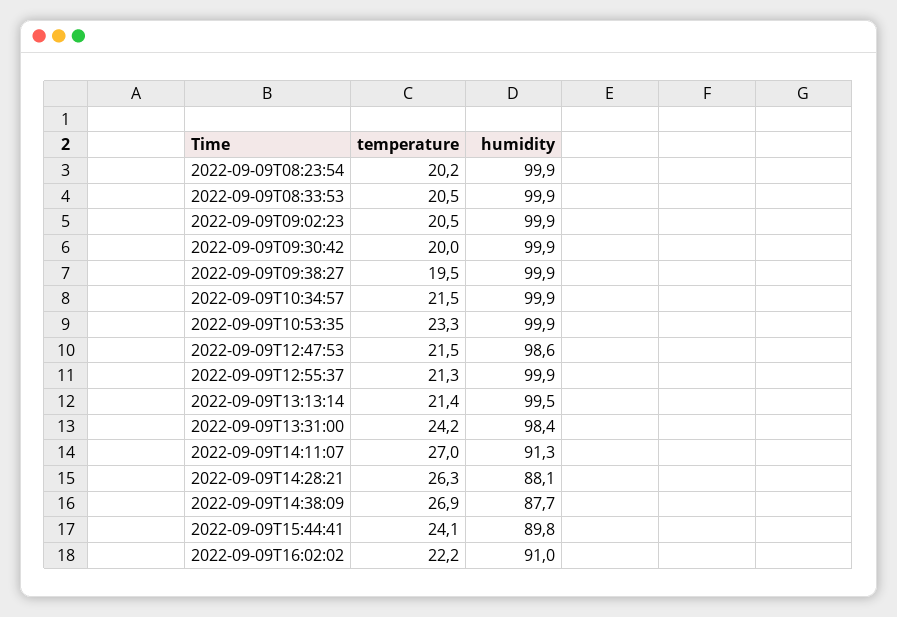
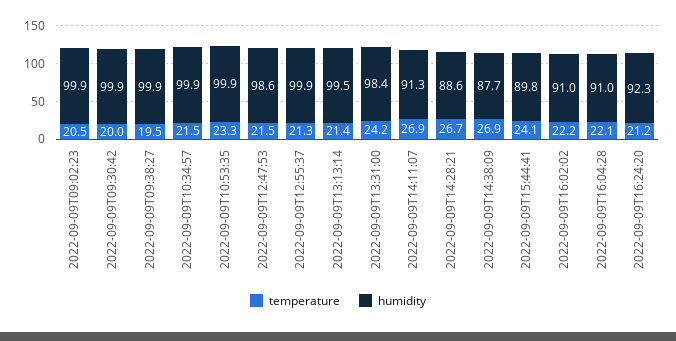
temperature, 2022-09-09T08:23:54: 20.2 -> none
humidity, 2022-09-09T08:23:54: 99.9 -> none
temperature, 2022-09-09T08:33:53: 20.5 -> none
humidity, 2022-09-09T08:33:53: 99.9 -> none
temperature, 2022-09-09T14:11:07: 27 -> 26.9
temperature, 2022-09-09T14:28:21: 26.3 -> 26.7
humidity, 2022-09-09T14:28:21: 88.1 -> 88.6
temperature, 2022-09-09T16:04:28: none -> 22.1
humidity, 2022-09-09T16:04:28: none -> 91
temperature, 2022-09-09T16:24:20: none -> 21.2
humidity, 2022-09-09T16:24:20: none -> 92.3

